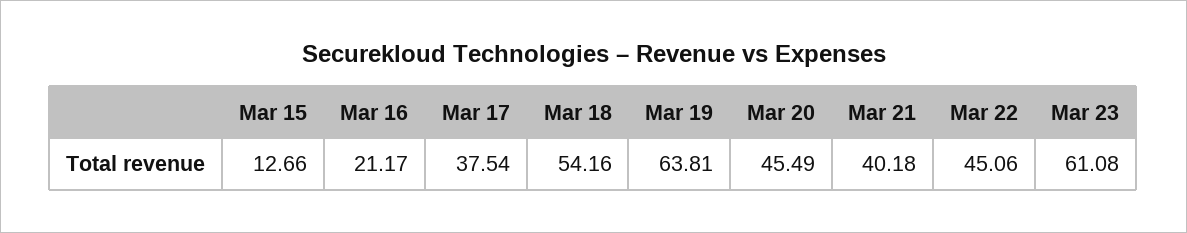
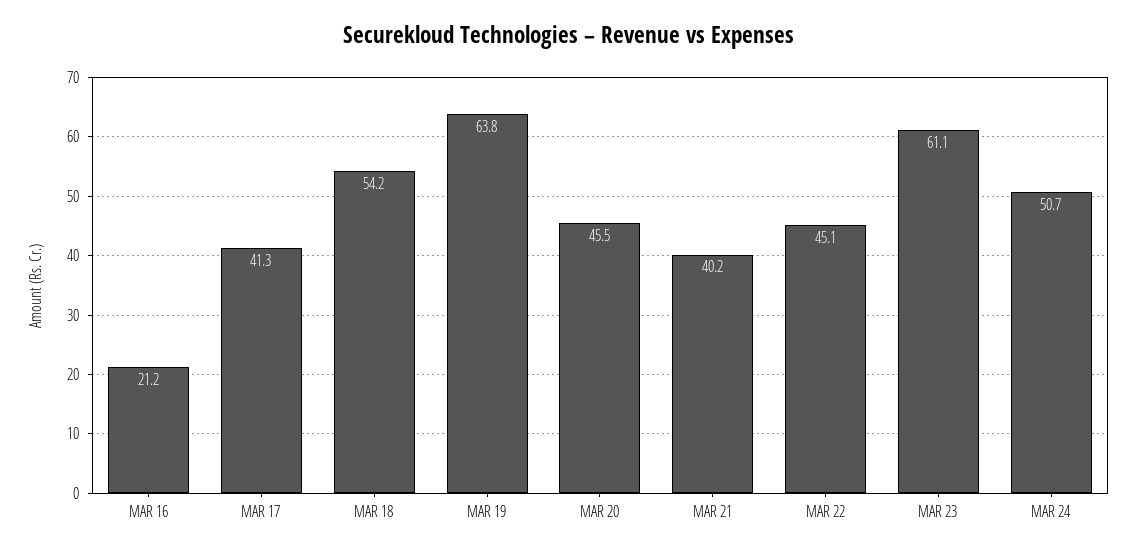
Mar 15: 12.66 -> none
Mar 17: 37.54 -> 41.3
MAR 24: none -> 50.7

